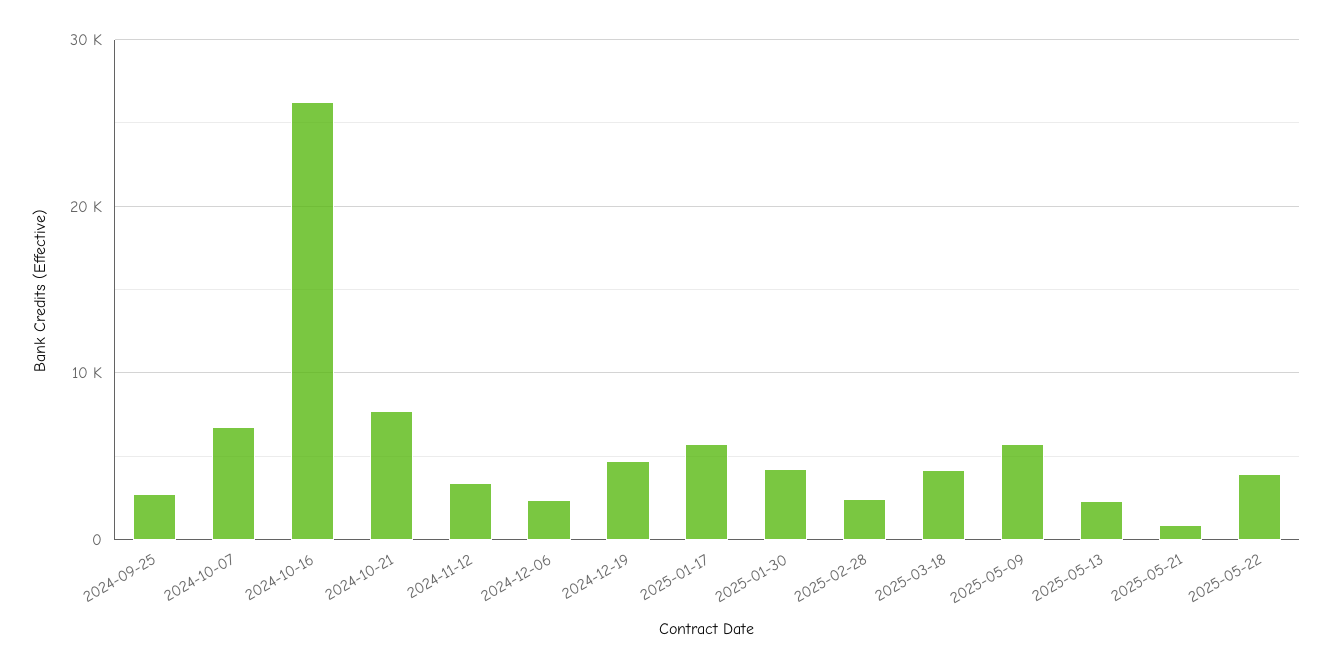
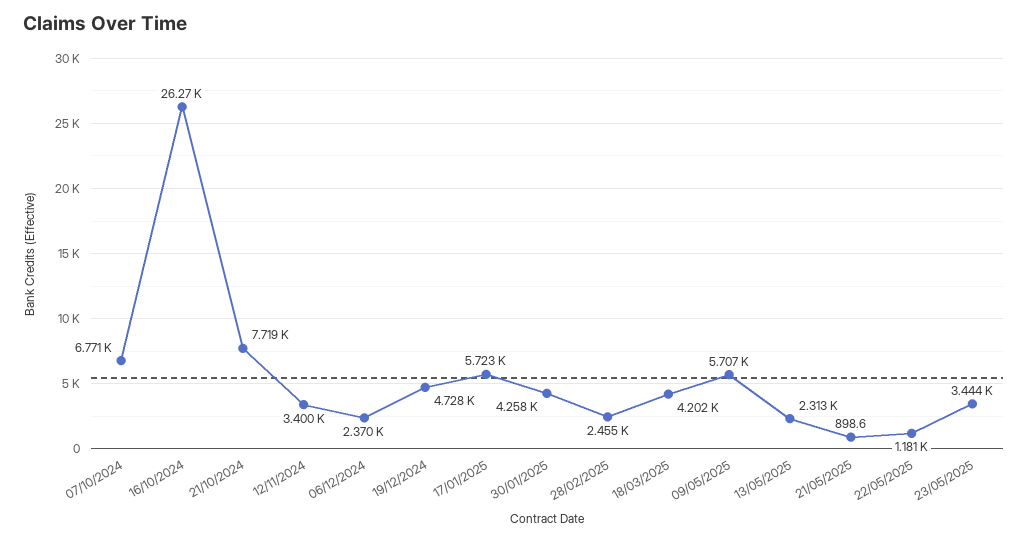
2024-09-25: 3000 -> none
2025-05-22: 4000 -> 1181
23/05/2025: none -> 3444

